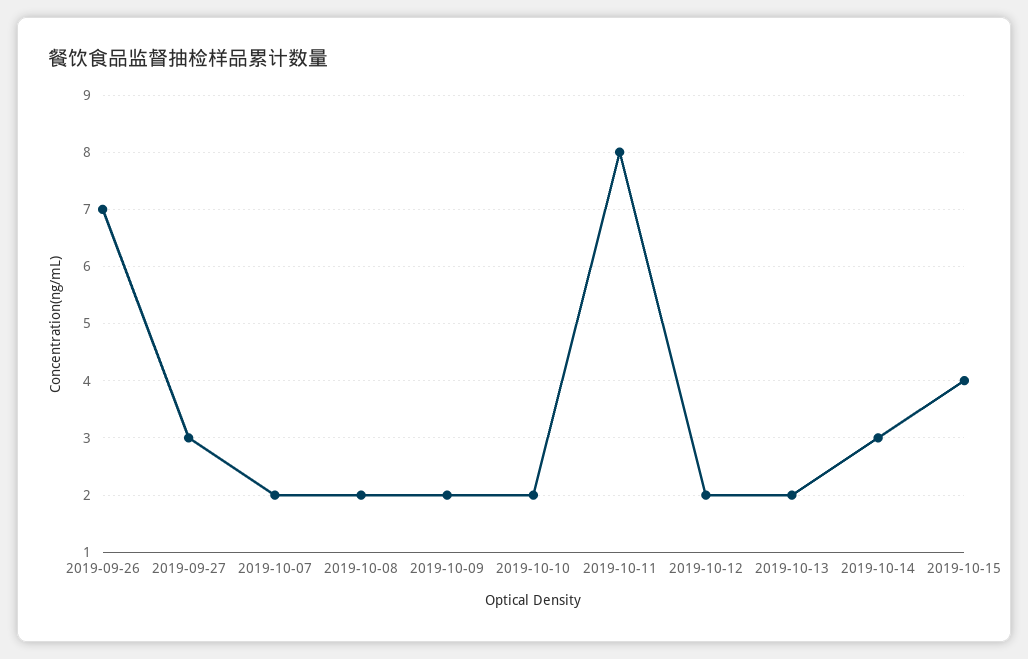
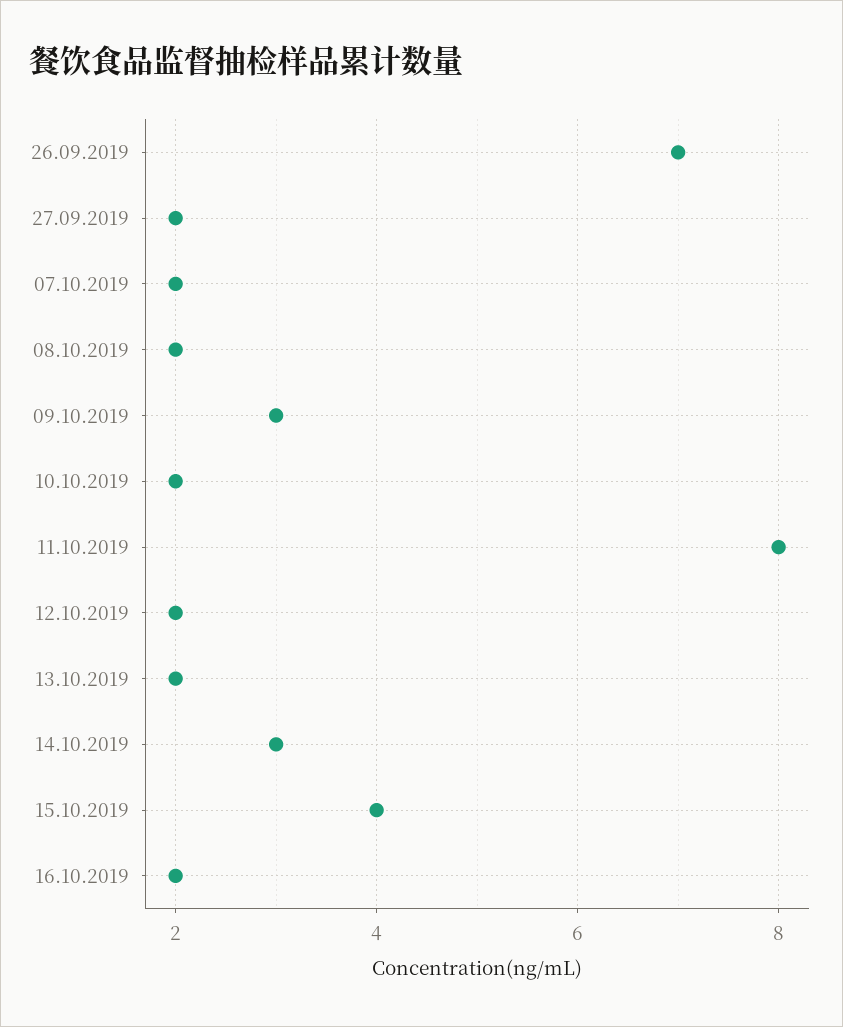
2019-09-27: 3 -> 2
2019-10-09: 2 -> 3
16.10.2019: none -> 2

